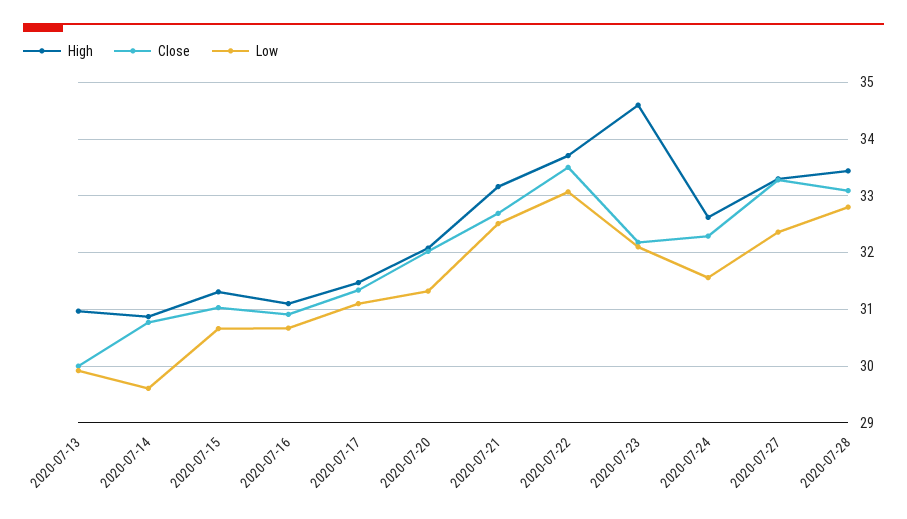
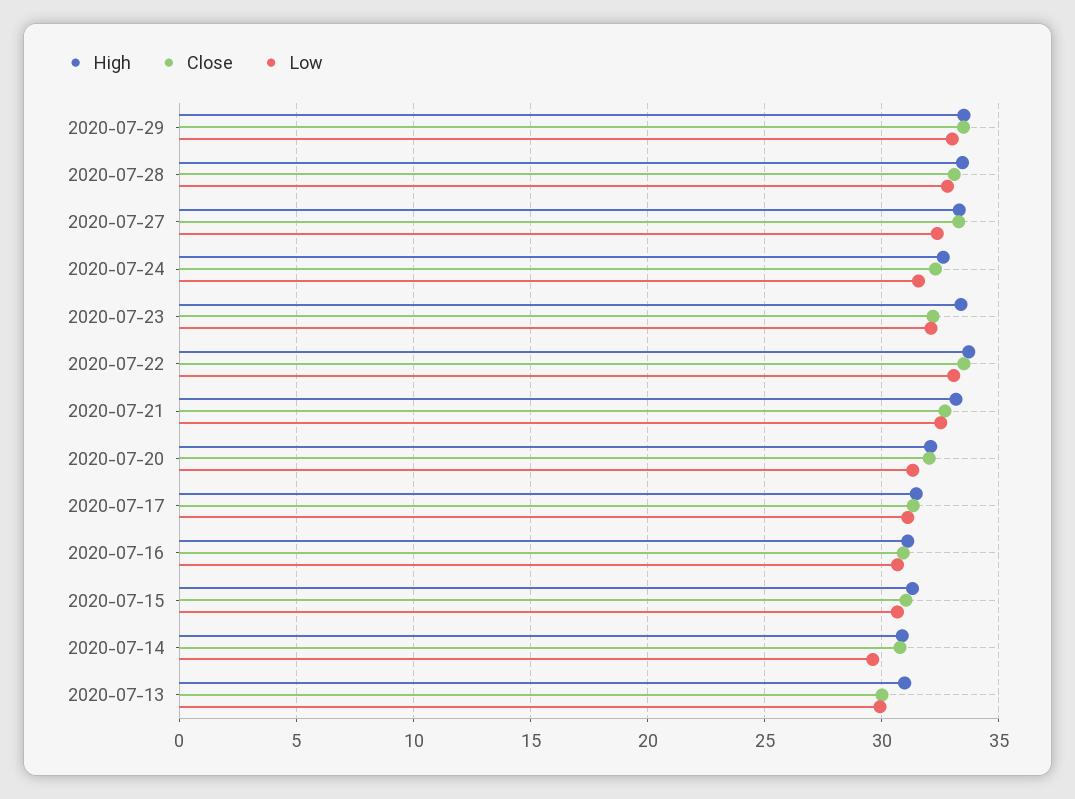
High, 2020-07-23: 34.6 -> 33.5
High, 2020-07-29: none -> 33.5
Close, 2020-07-29: none -> 33.5
Low, 2020-07-29: none -> 33

